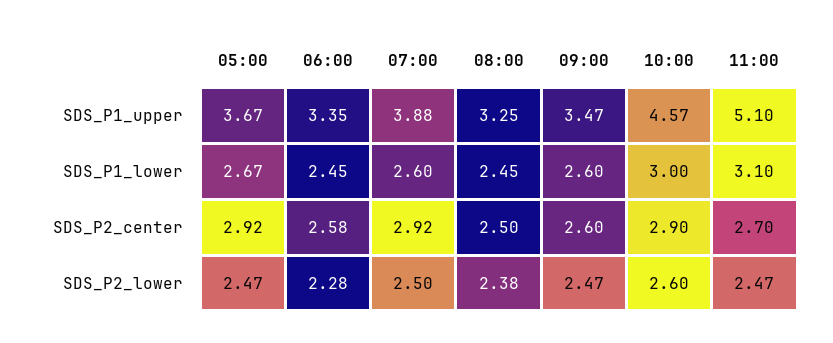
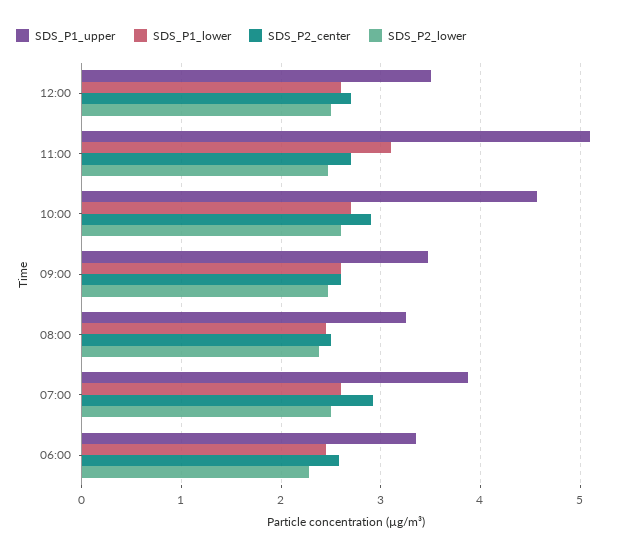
SDS_P1_upper, 05:00: 3.67 -> none
SDS_P1_lower, 05:00: 2.67 -> none
SDS_P1_lower, 10:00: 3 -> 2.7
SDS_P2_center, 05:00: 2.92 -> none
SDS_P2_lower, 05:00: 2.47 -> none
SDS_P1_upper, 12:00: none -> 3.5
SDS_P1_lower, 12:00: none -> 2.6
SDS_P2_center, 12:00: none -> 2.7
SDS_P2_lower, 12:00: none -> 2.5

